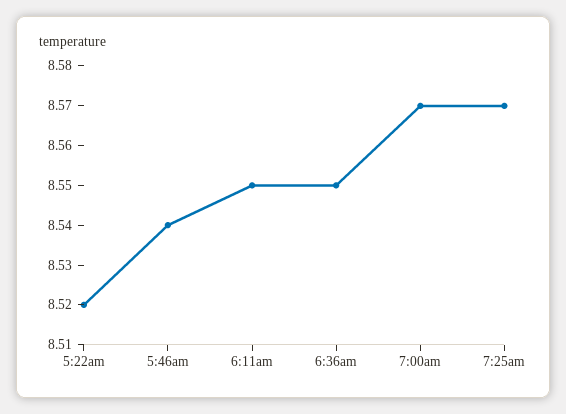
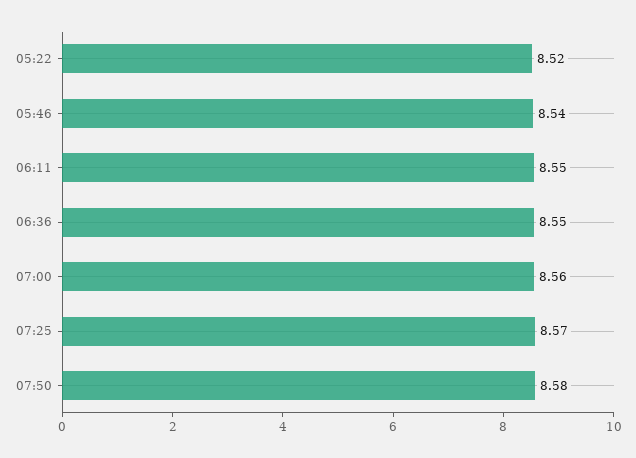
7:00am: 8.57 -> 8.56
07:50: none -> 8.58

